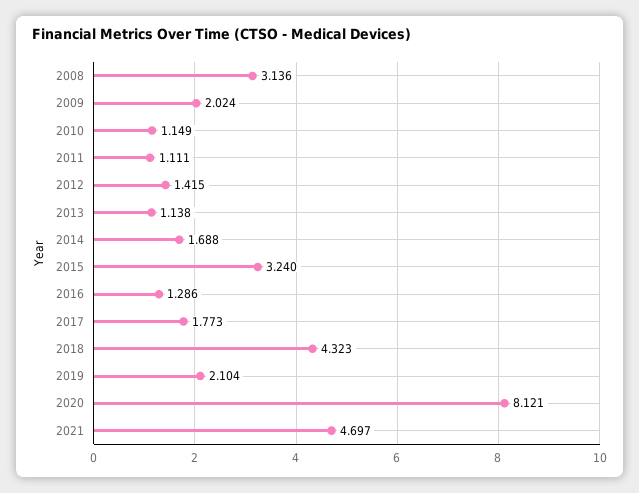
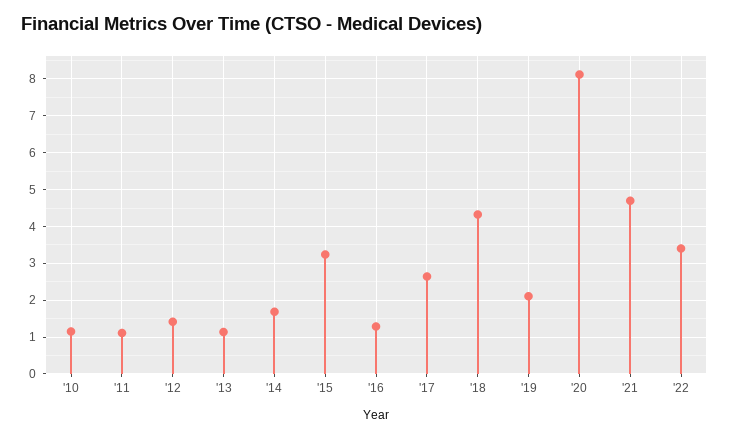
2008: 3.136 -> none
2009: 2.024 -> none
2017: 1.773 -> 2.6
'22: none -> 3.4

